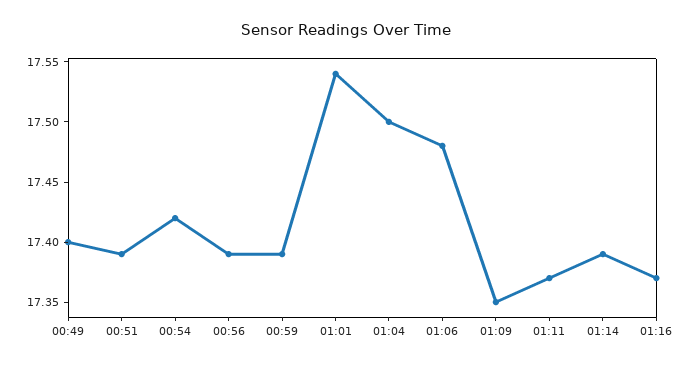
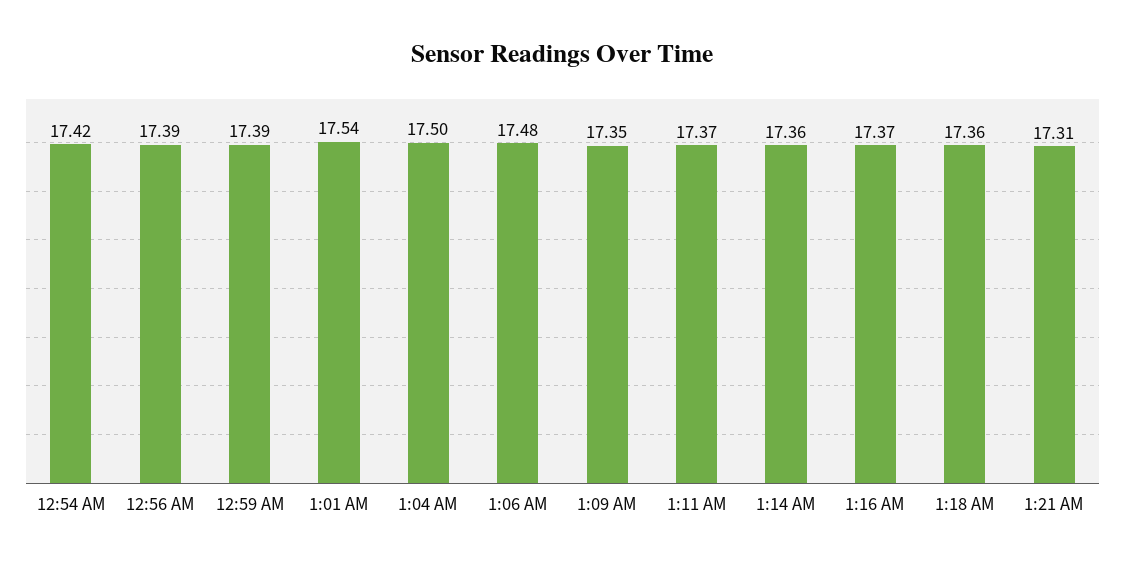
00:49: 17.4 -> none
00:51: 17.39 -> none
01:14: 17.39 -> 17.36
1:18 AM: none -> 17.36
1:21 AM: none -> 17.31

